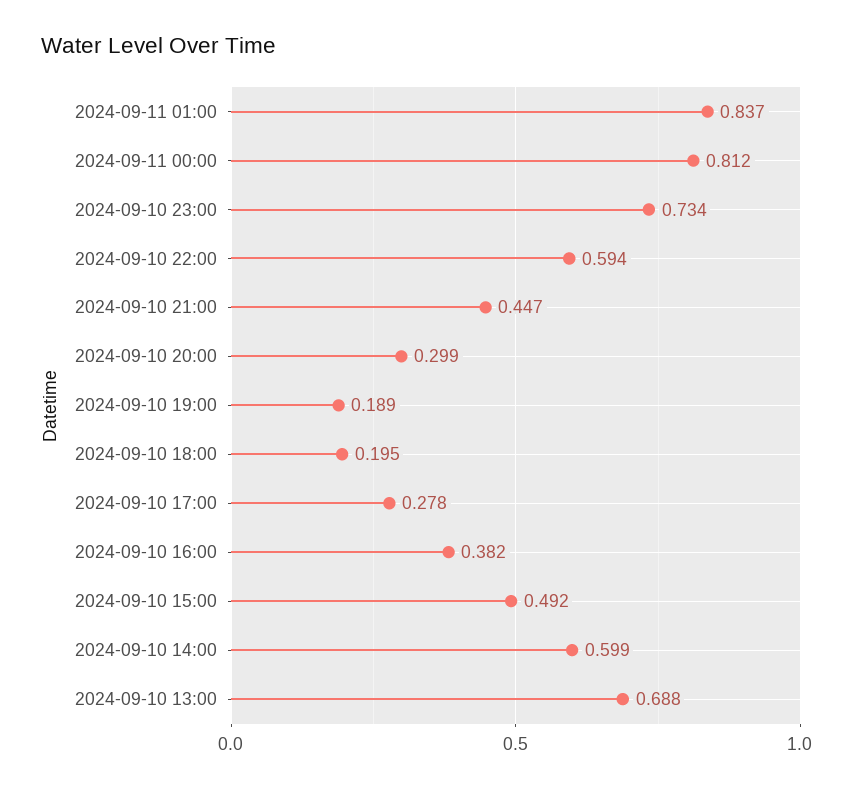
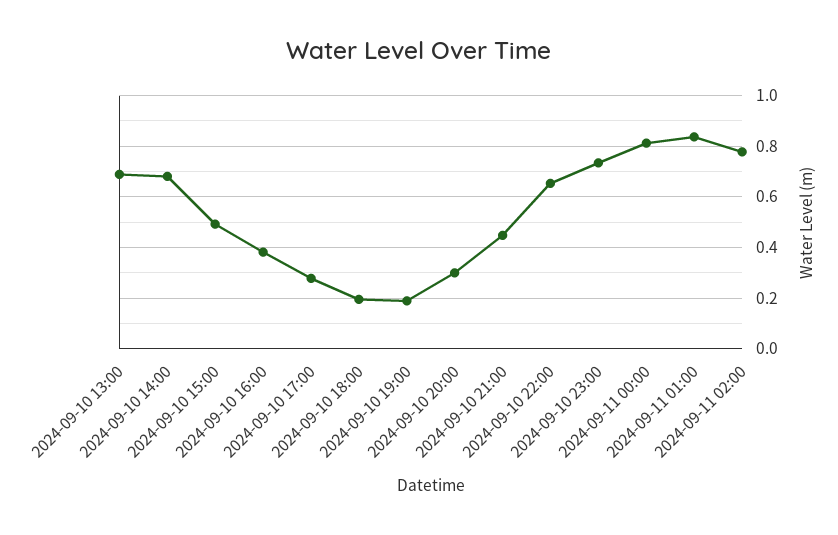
2024-09-10 22:00: 0.594 -> 0.65
2024-09-10 14:00: 0.599 -> 0.675
2024-09-11 02:00: none -> 0.775

